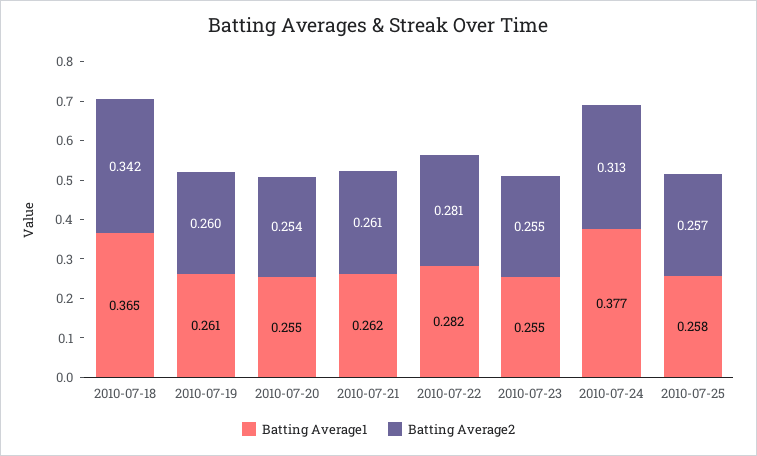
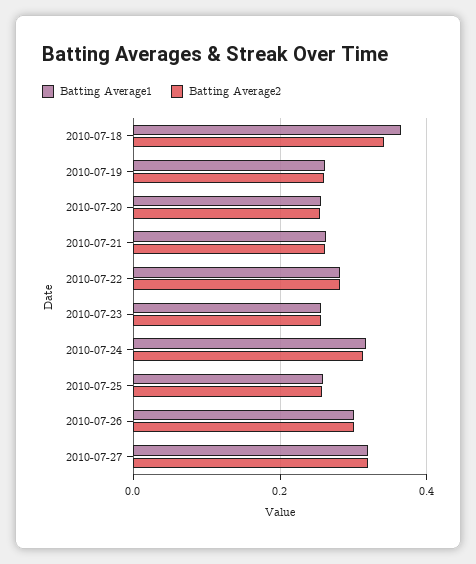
Batting Average1, 2010-07-24: 0.377 -> 0.32
Batting Average1, 2010-07-26: none -> 0.3
Batting Average2, 2010-07-26: none -> 0.3
Batting Average1, 2010-07-27: none -> 0.32
Batting Average2, 2010-07-27: none -> 0.32

